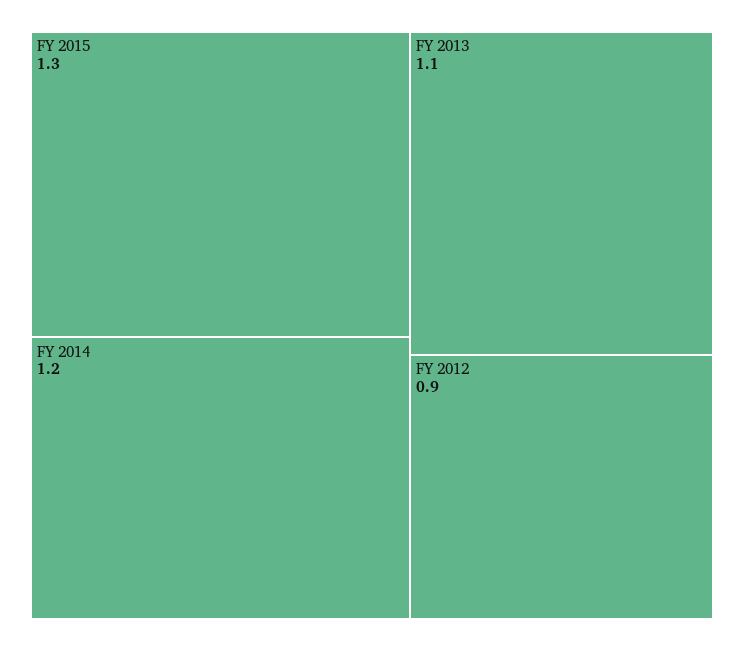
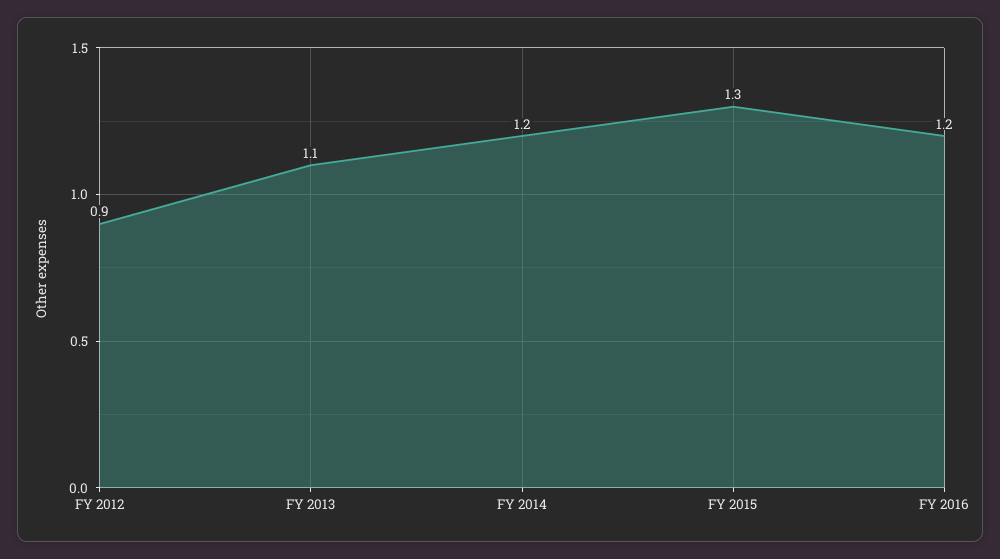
FY 2016: none -> 1.2

